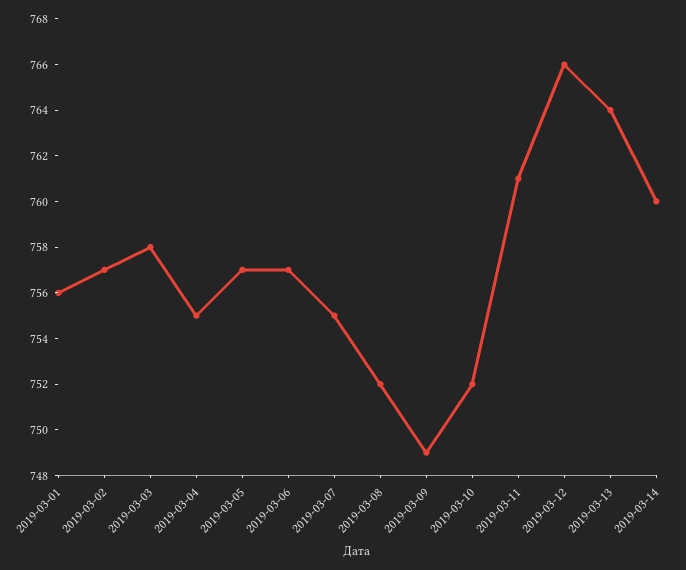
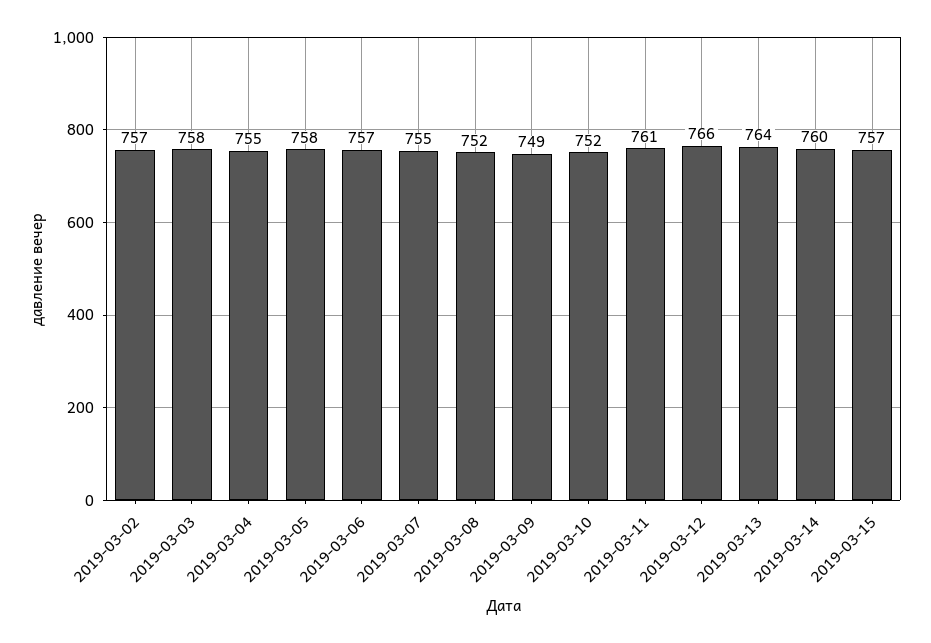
2019-03-01: 756 -> none
2019-03-05: 757 -> 758
2019-03-15: none -> 757

